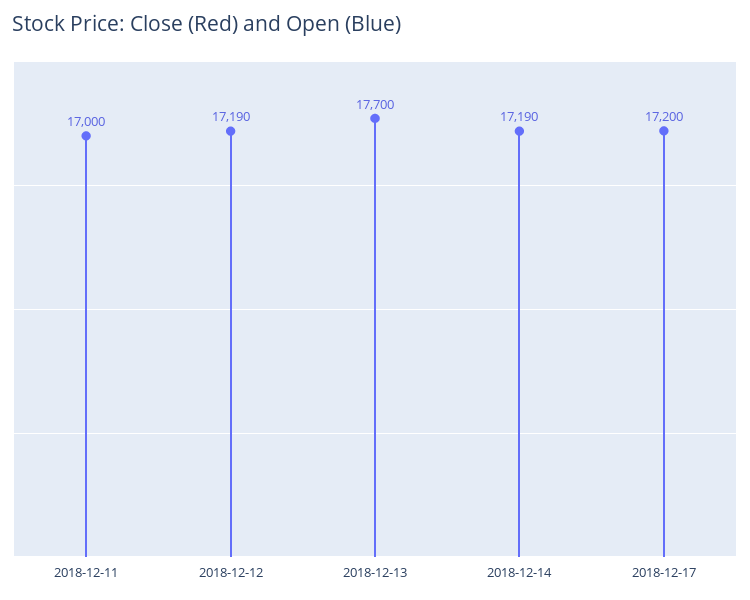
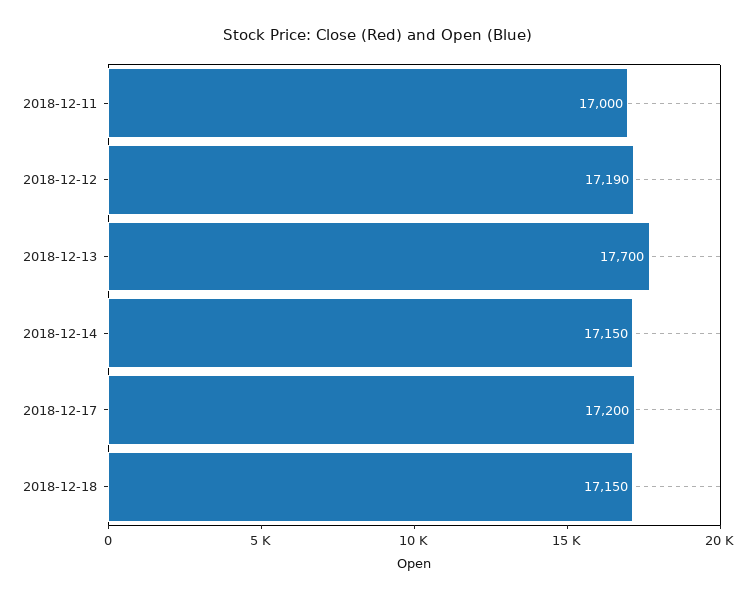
2018-12-14: 17190 -> 17150
2018-12-18: none -> 17150

